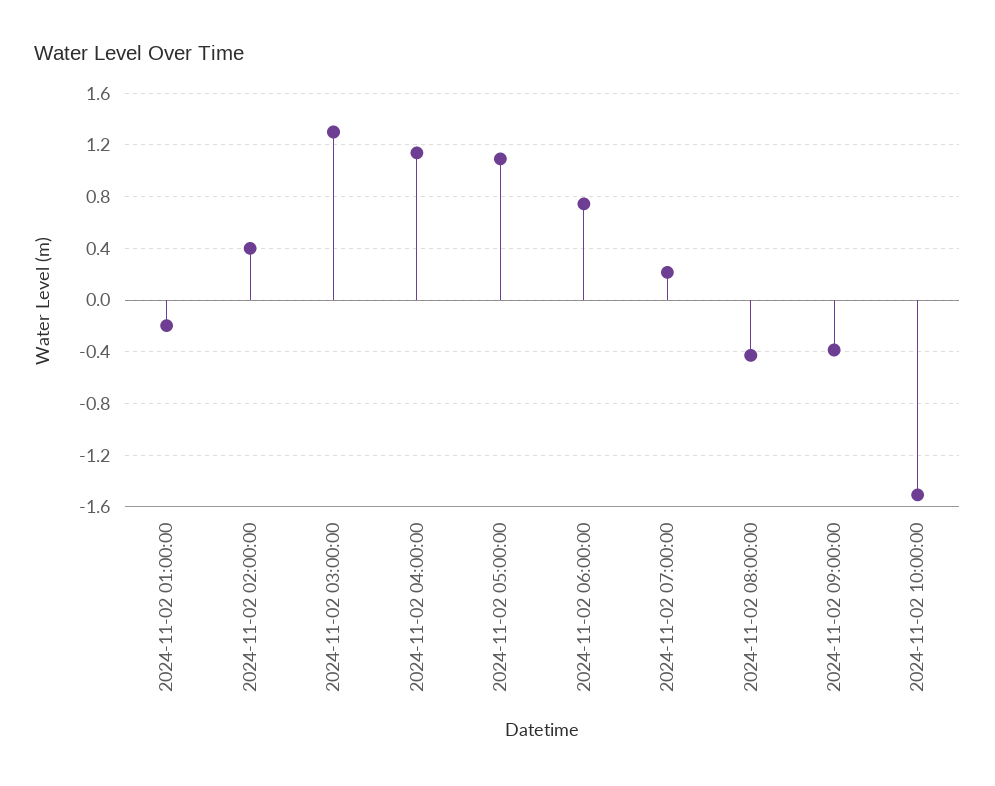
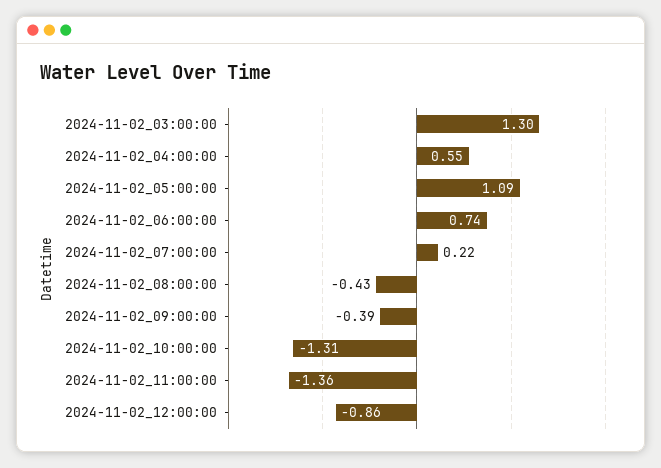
2024-11-02 01:00:00: -0.2 -> none
2024-11-02 02:00:00: 0.4 -> none
2024-11-02 04:00:00: 1.15 -> 0.55
2024-11-02 10:00:00: -1.5 -> -1.31
2024-11-02_11:00:00: none -> -1.36
2024-11-02_12:00:00: none -> -0.86

